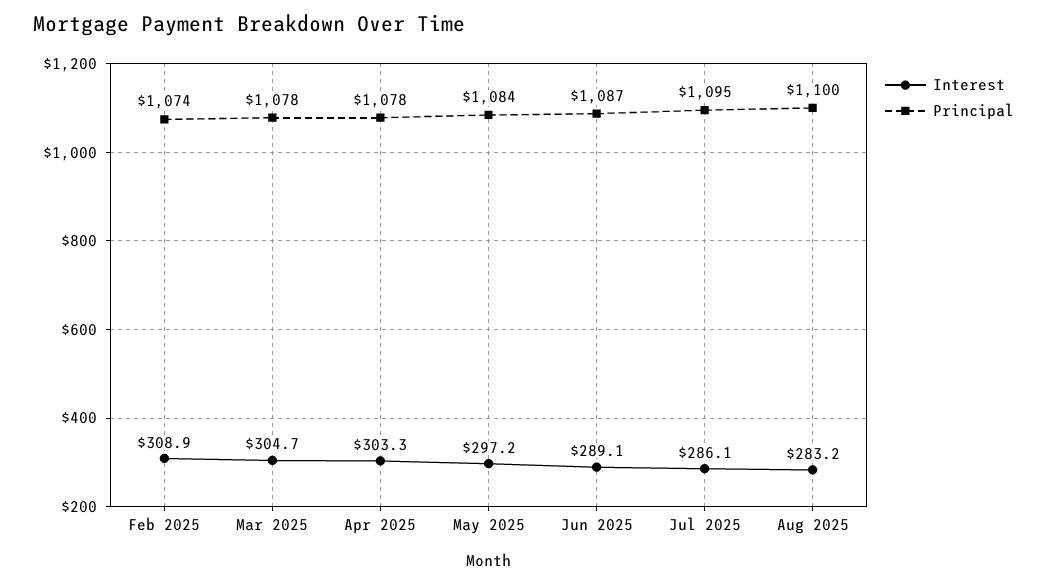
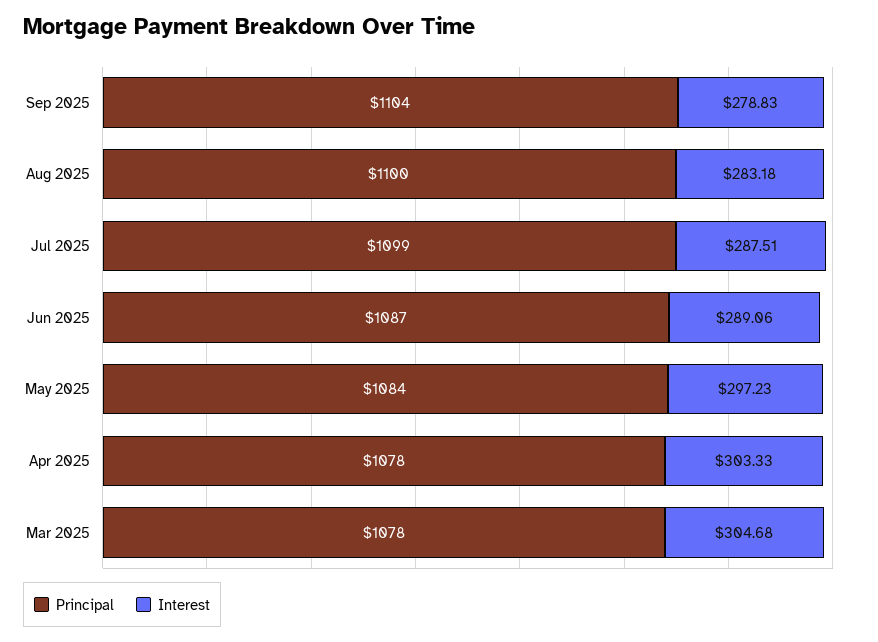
Interest, Feb 2025: 308.9 -> none
Principal, Feb 2025: 1074 -> none
Interest, Jul 2025: 286.1 -> 287.51
Principal, Jul 2025: 1095 -> 1099
Principal, Sep 2025: none -> 1104
Interest, Sep 2025: none -> 278.83

